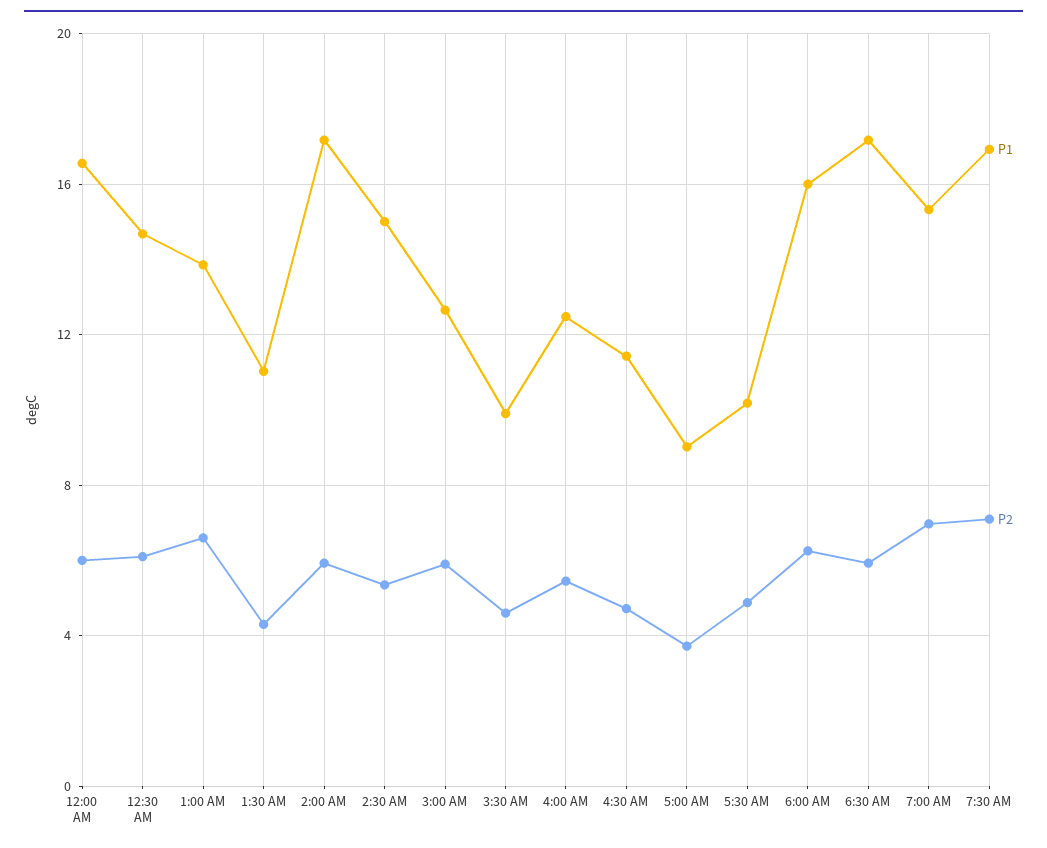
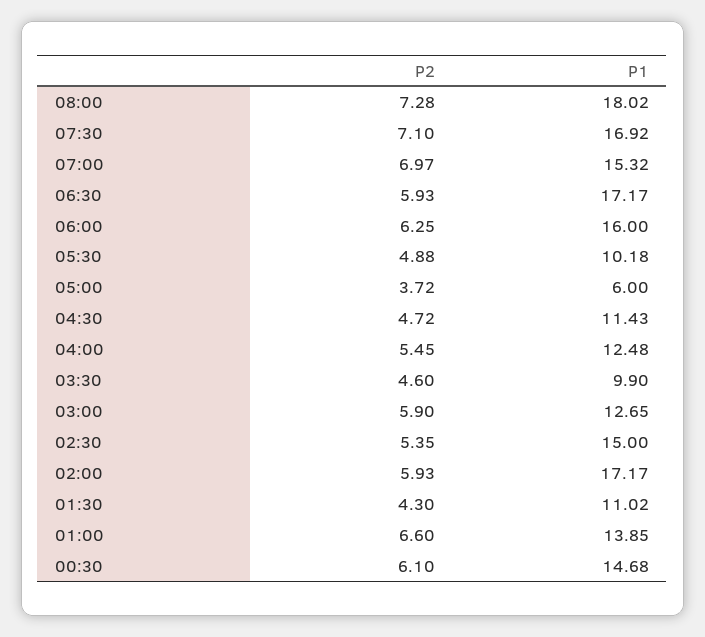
P1, 12:00 AM: 16.5 -> none
P2, 12:00 AM: 6 -> none
P1, 5:00 AM: 9 -> 6
P2, 08:00: none -> 7.28
P1, 08:00: none -> 18.02

